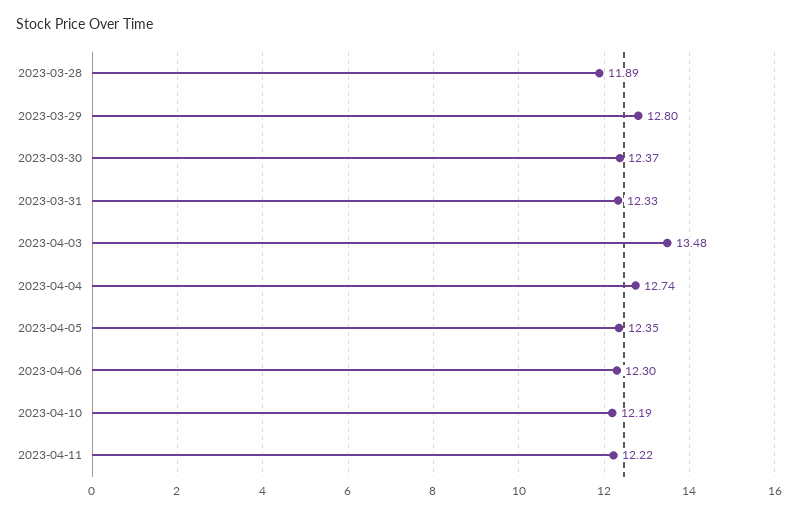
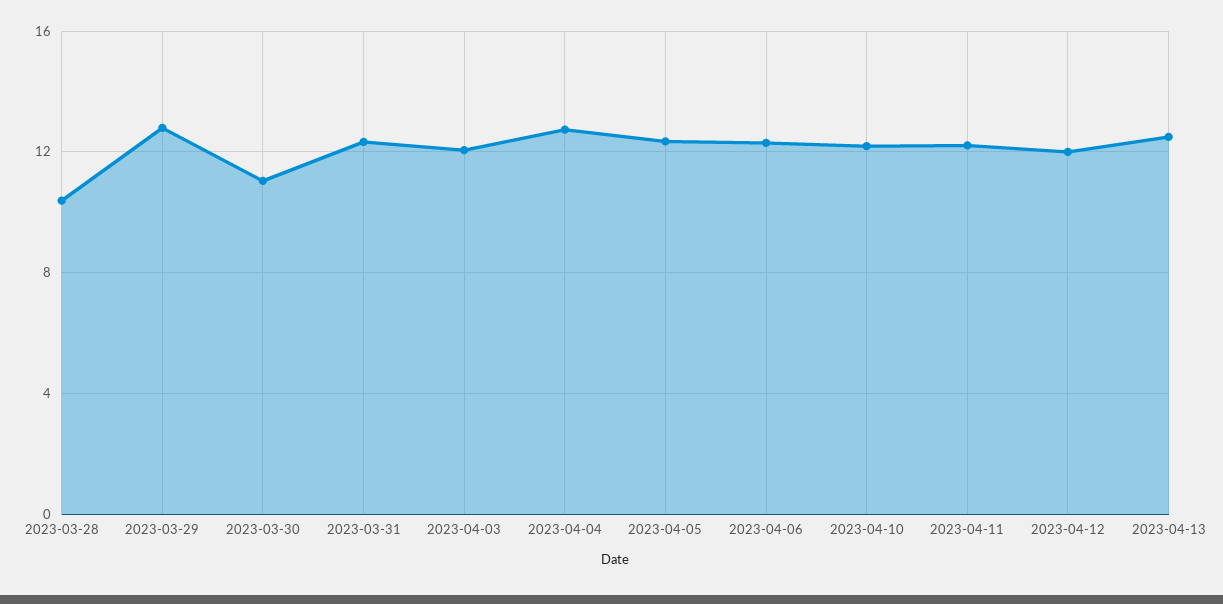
2023-03-28: 11.89 -> 10.5
2023-03-30: 12.37 -> 11
2023-04-03: 13.48 -> 12
2023-04-12: none -> 12
2023-04-13: none -> 12.5

